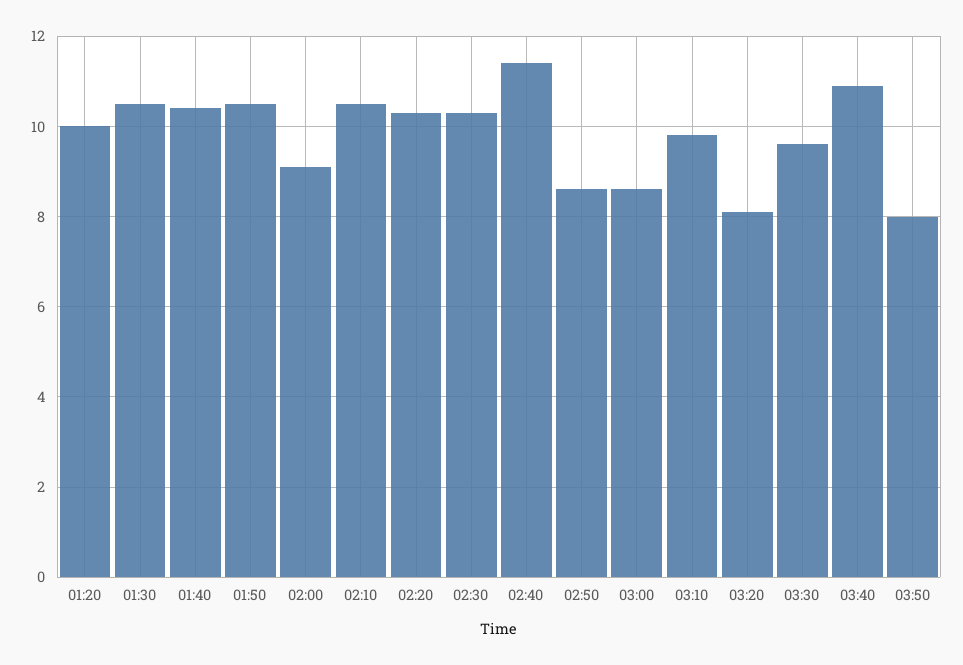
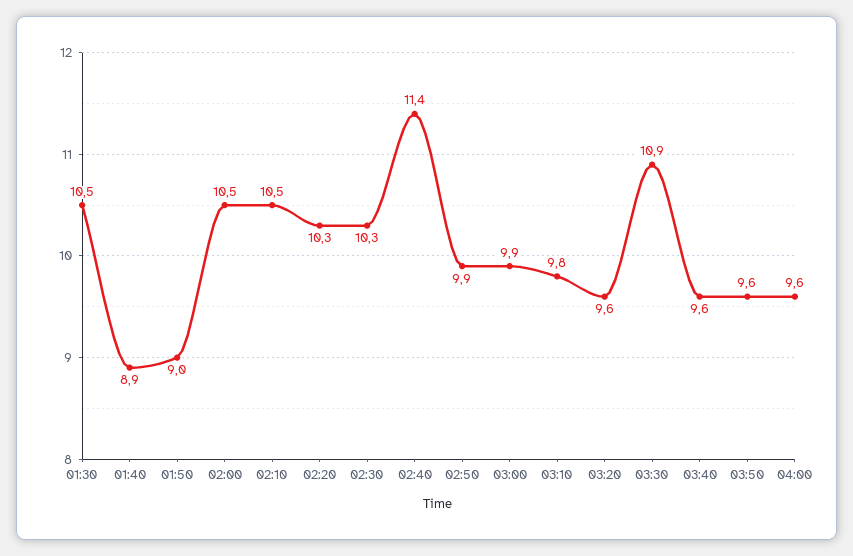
01:20: 10 -> none
01:40: 10.5 -> 8.9
01:50: 10.5 -> 9
02:00: 9 -> 10.5
02:50: 8.5 -> 9.9
03:00: 8.5 -> 9.9
03:20: 8 -> 9.6
03:30: 9.5 -> 10.9
03:40: 11 -> 9.6
03:50: 8 -> 9.6
04:00: none -> 9.6

